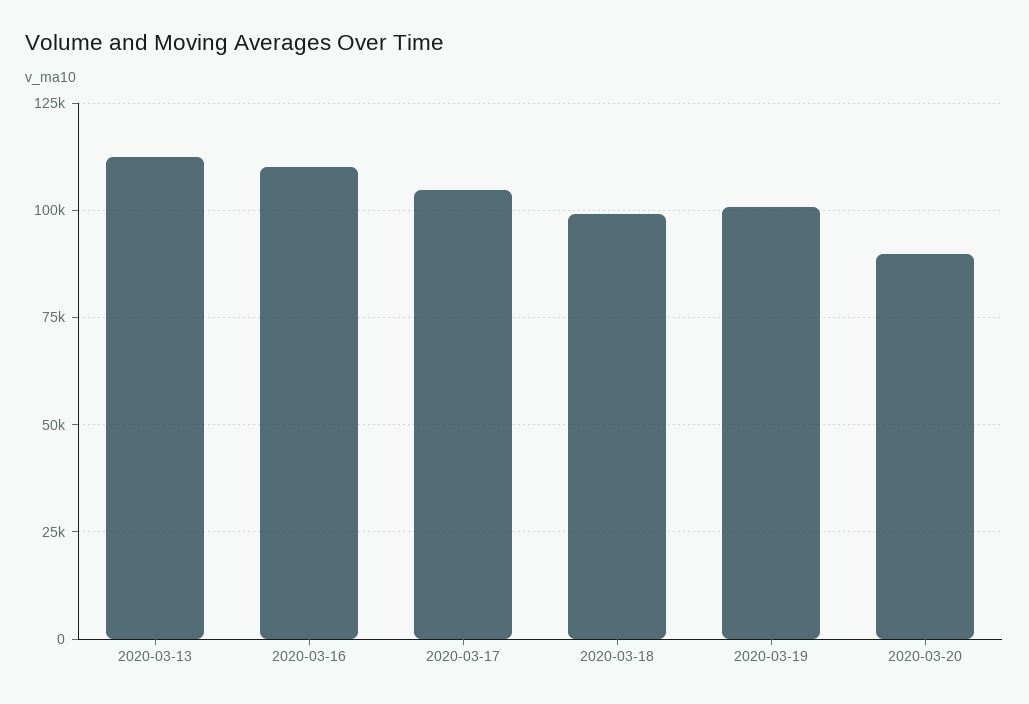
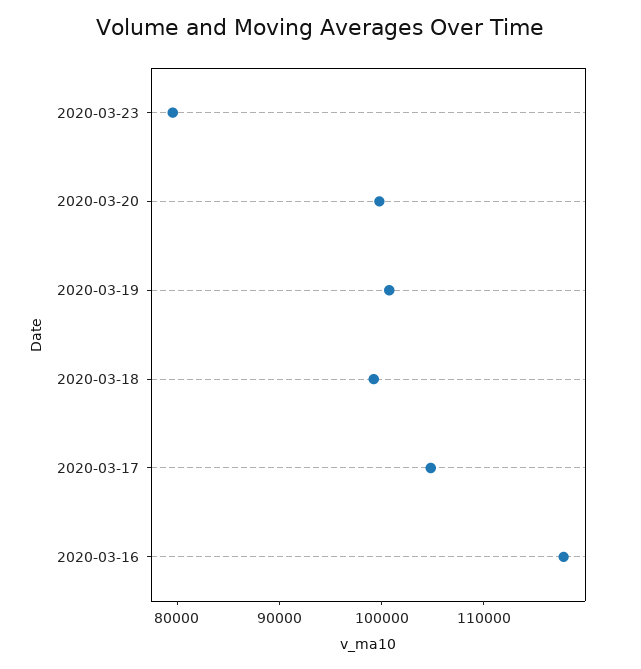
2020-03-13: 112500 -> none
2020-03-16: 110000 -> 118000
2020-03-20: 90000 -> 100000
2020-03-23: none -> 80000

